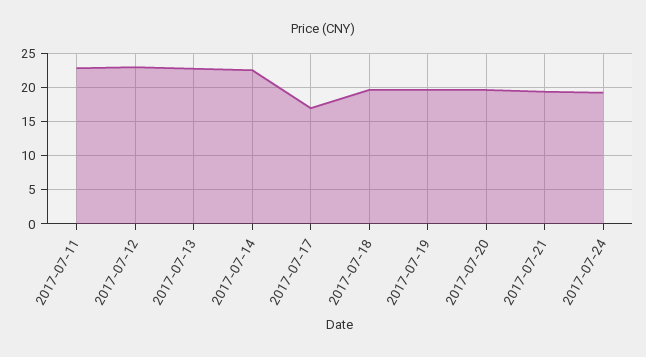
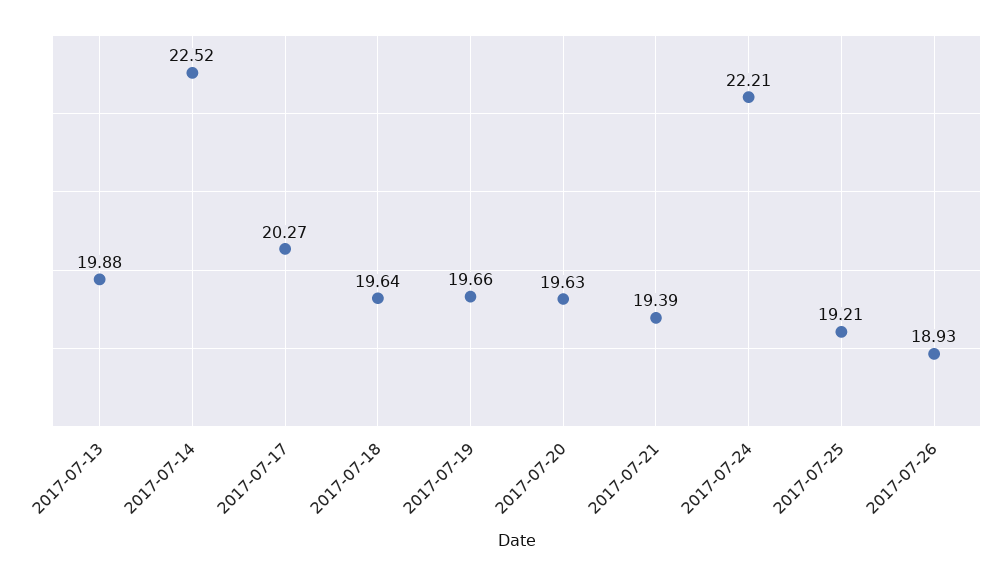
2017-07-11: 23 -> none
2017-07-12: 23 -> none
2017-07-13: 23 -> 19.88
2017-07-17: 17 -> 20.27
2017-07-24: 19 -> 22.21
2017-07-25: none -> 19.21
2017-07-26: none -> 18.93

